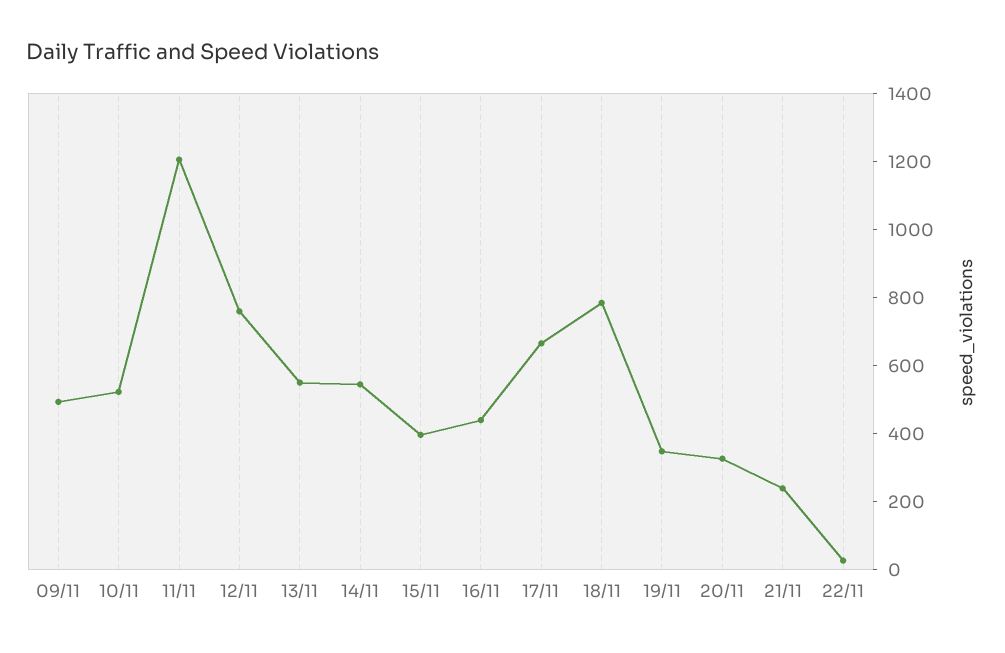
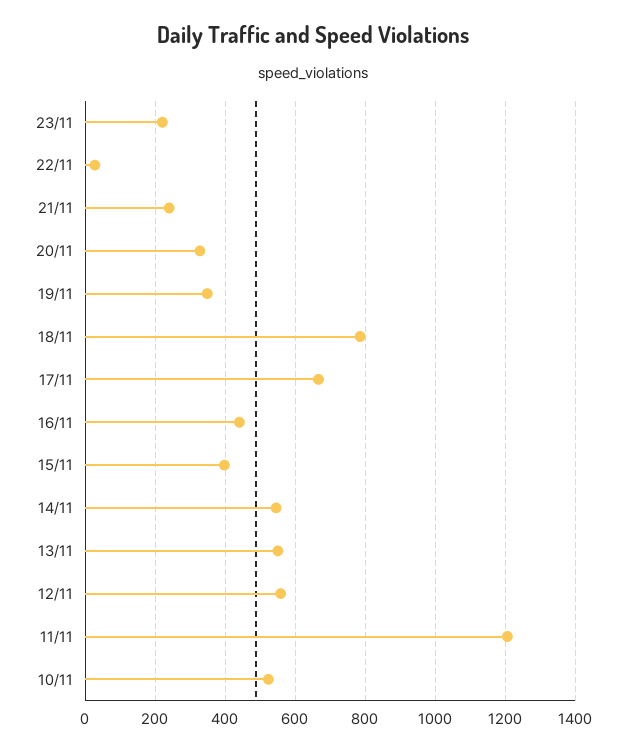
09/11: 500 -> none
12/11: 750 -> 560
23/11: none -> 220

